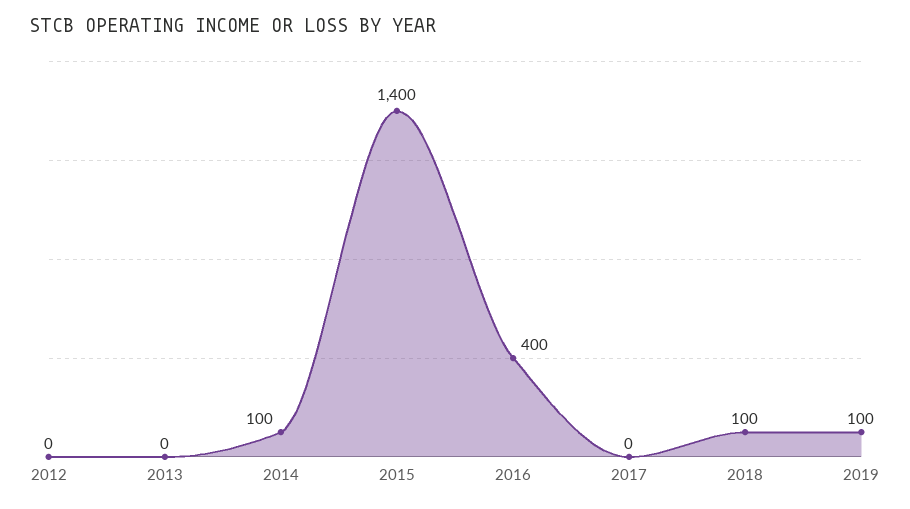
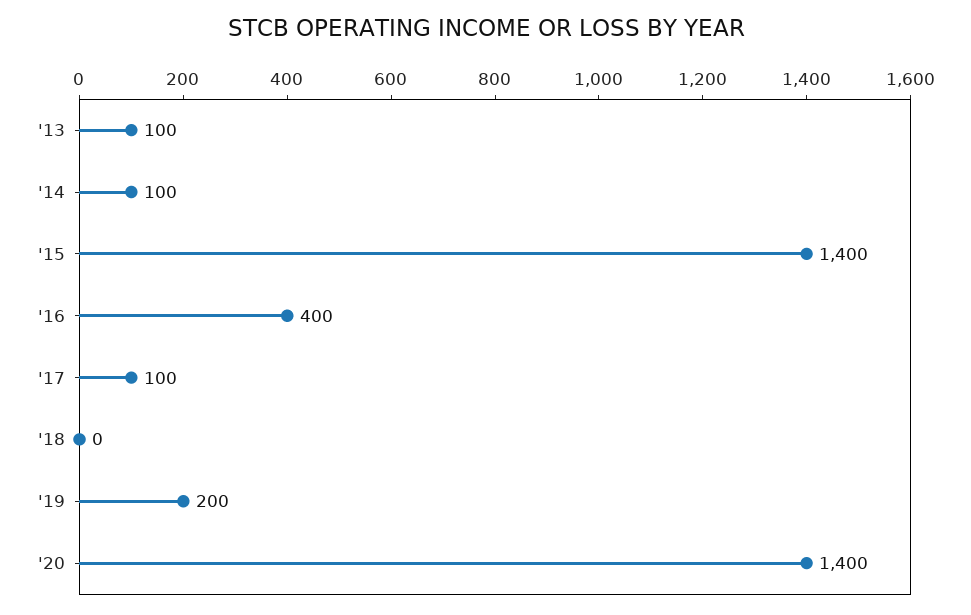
2012: 0 -> none
2013: 0 -> 100
2017: 0 -> 100
2018: 100 -> 0
2019: 100 -> 200
'20: none -> 1400

